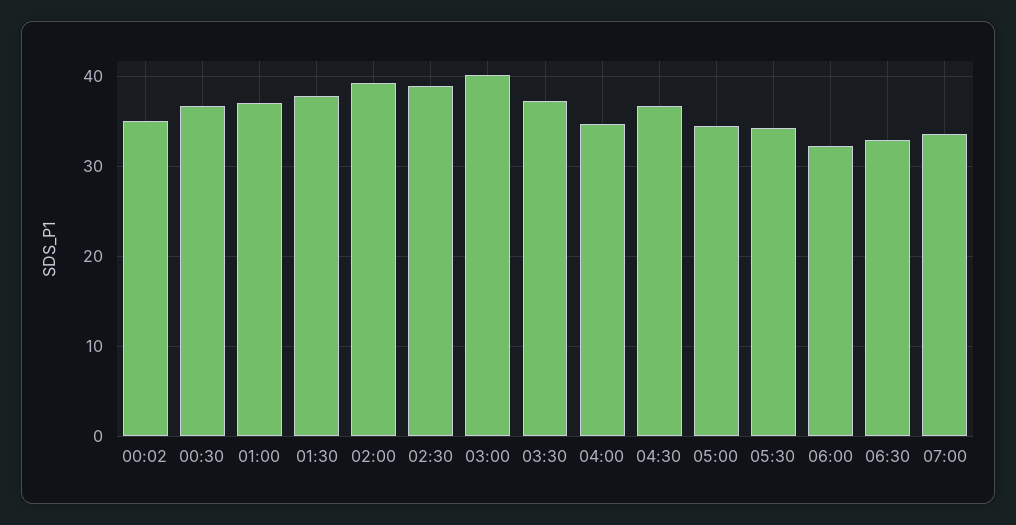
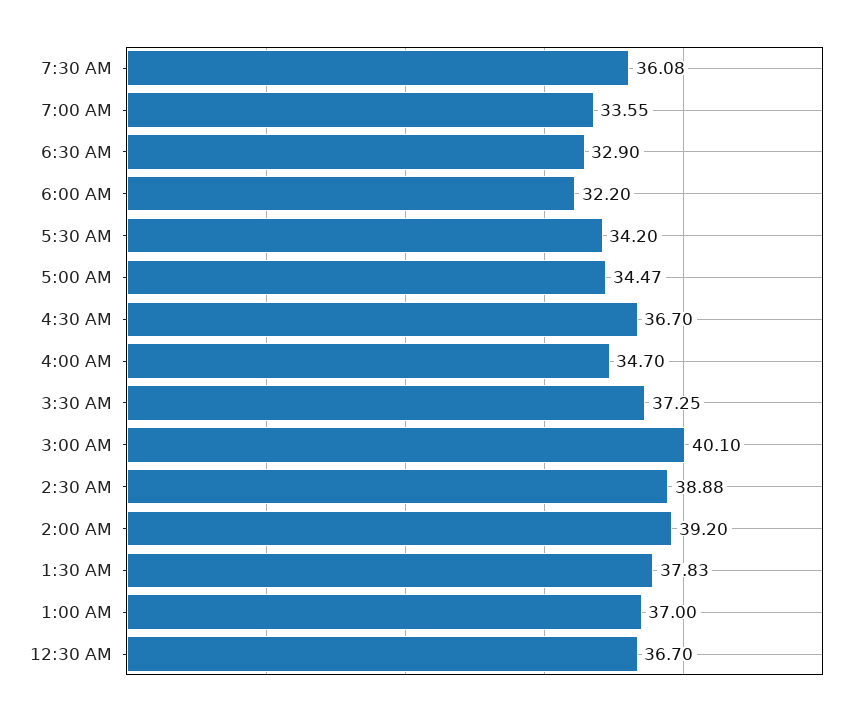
00:02: 35 -> none
7:30 AM: none -> 36.08

